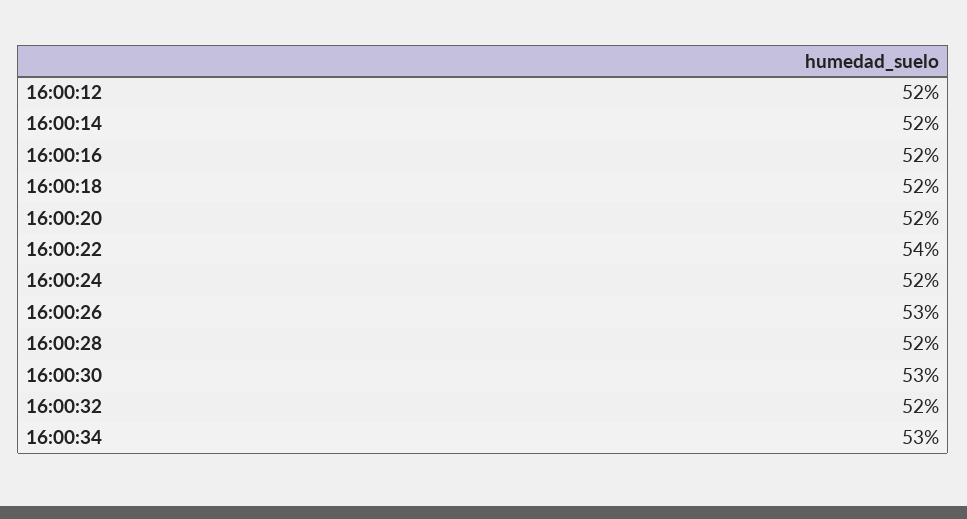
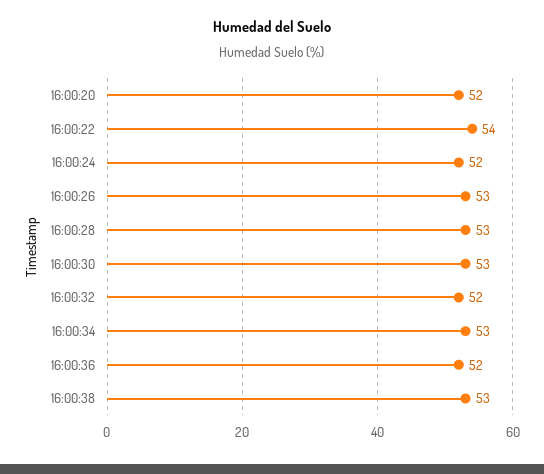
16:00:12: 52 -> none
16:00:14: 52 -> none
16:00:16: 52 -> none
16:00:18: 52 -> none
16:00:28: 52 -> 53
16:00:36: none -> 52
16:00:38: none -> 53

